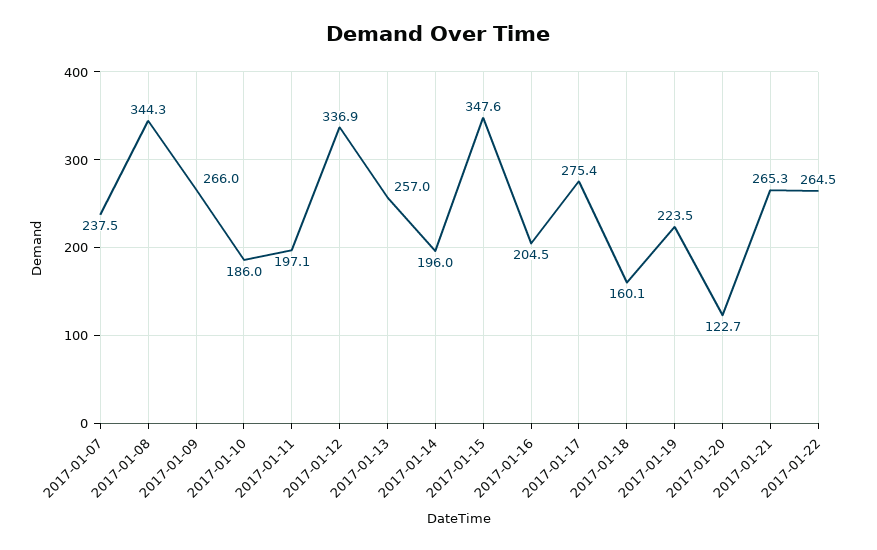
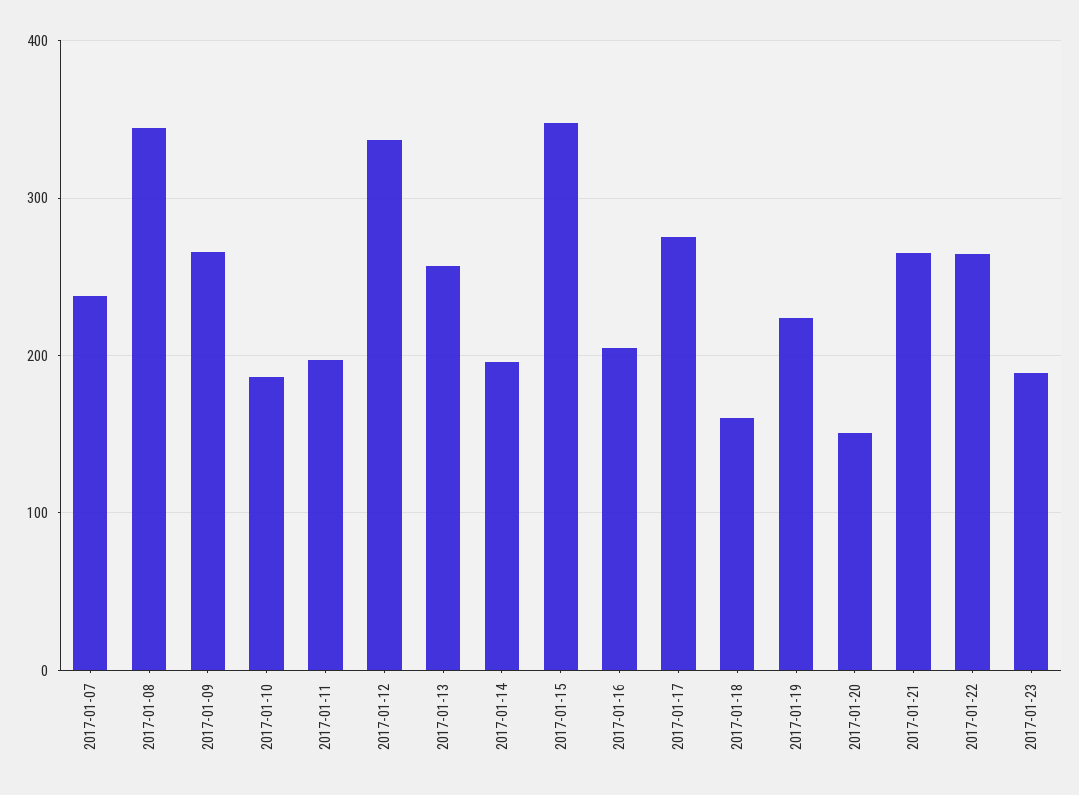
2017-01-20: 122.7 -> 150
2017-01-23: none -> 190

